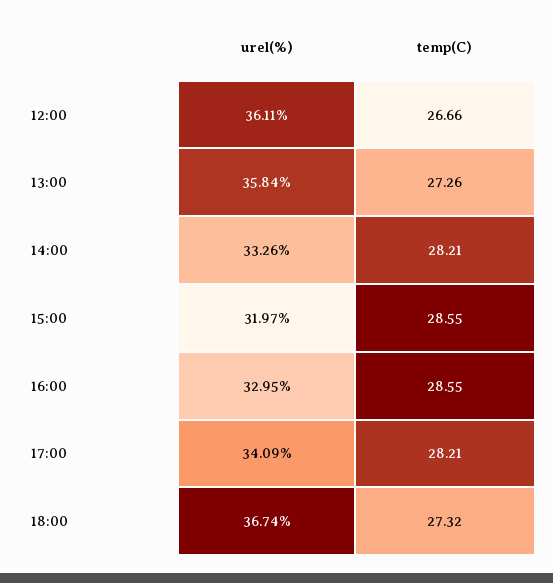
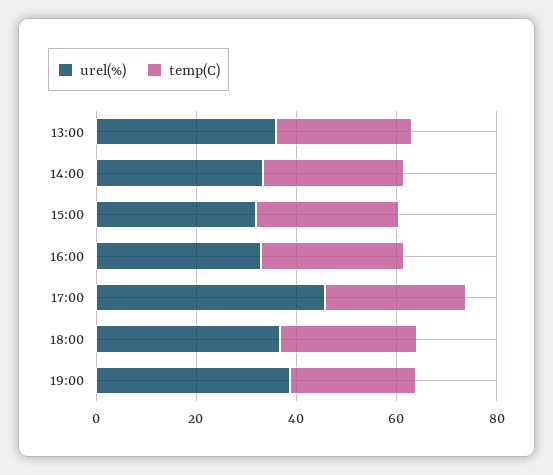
urel(%), 12:00: 36.11 -> none
temp(C), 12:00: 26.66 -> none
urel(%), 17:00: 34.09 -> 45
urel(%), 19:00: none -> 40
temp(C), 19:00: none -> 25

